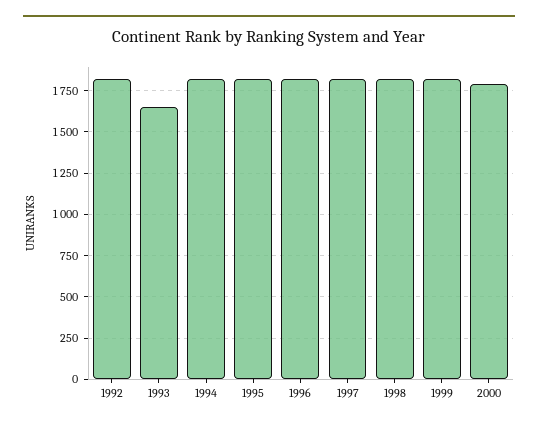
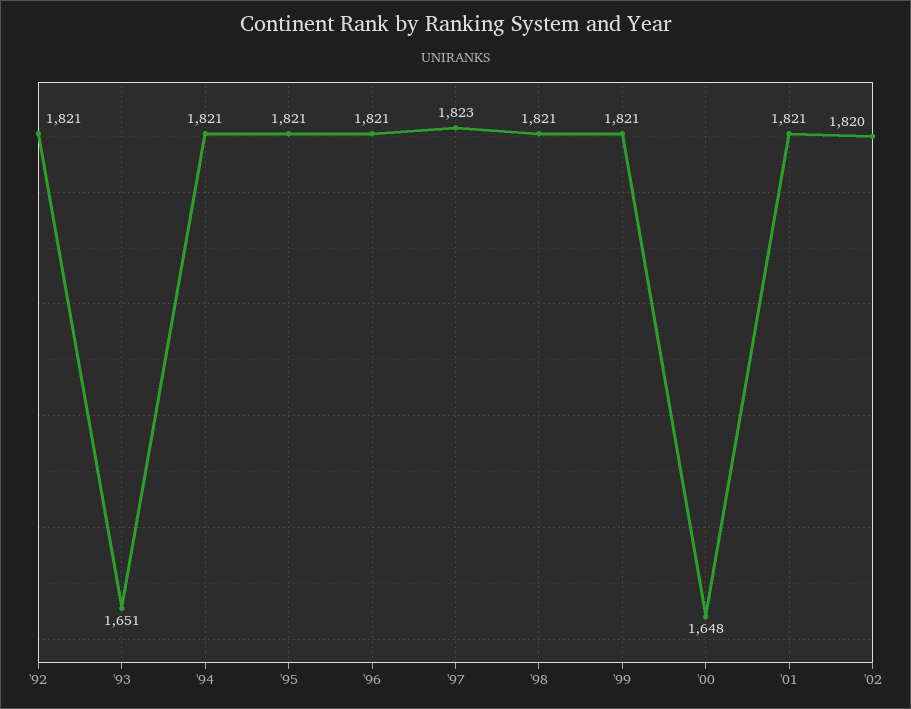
2000: 1800 -> 1648
'01: none -> 1821
'02: none -> 1820

